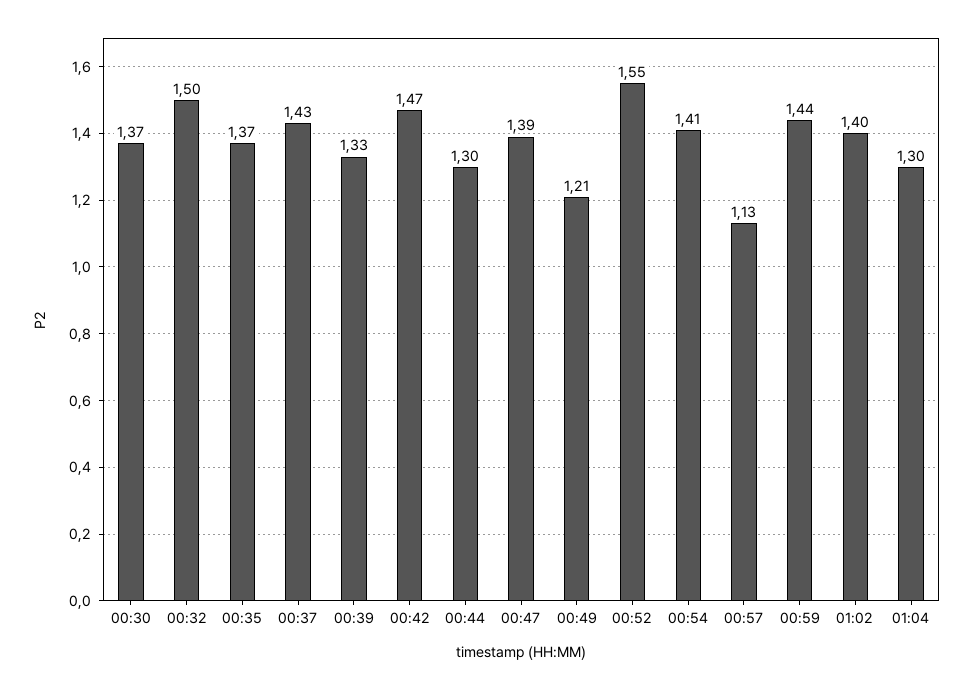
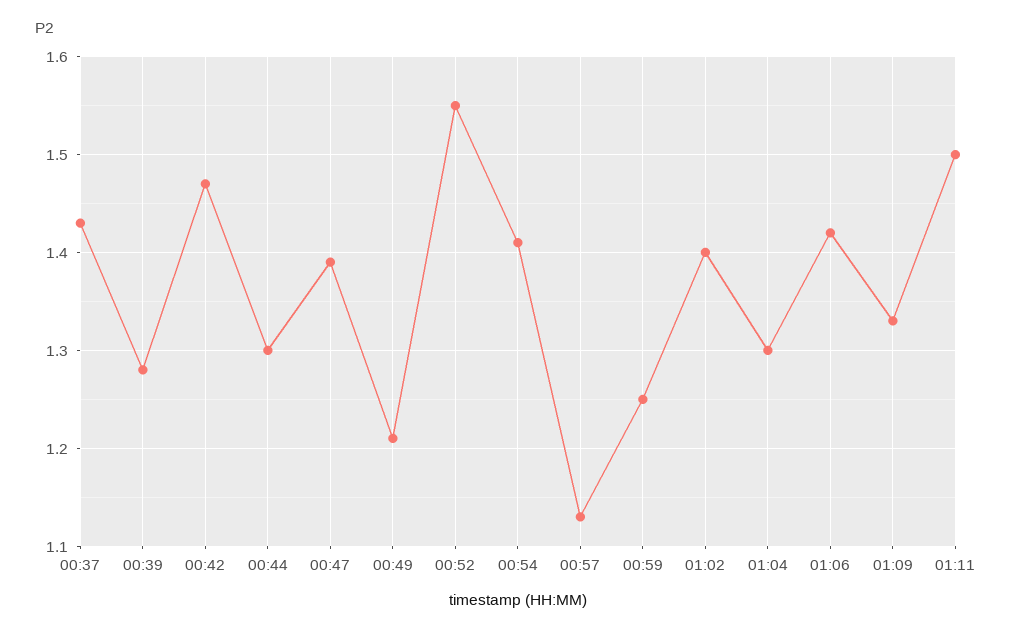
00:30: 1.37 -> none
00:32: 1.5 -> none
00:35: 1.37 -> none
00:39: 1.33 -> 1.28
00:59: 1.44 -> 1.25
01:06: none -> 1.42
01:09: none -> 1.33
01:11: none -> 1.5

